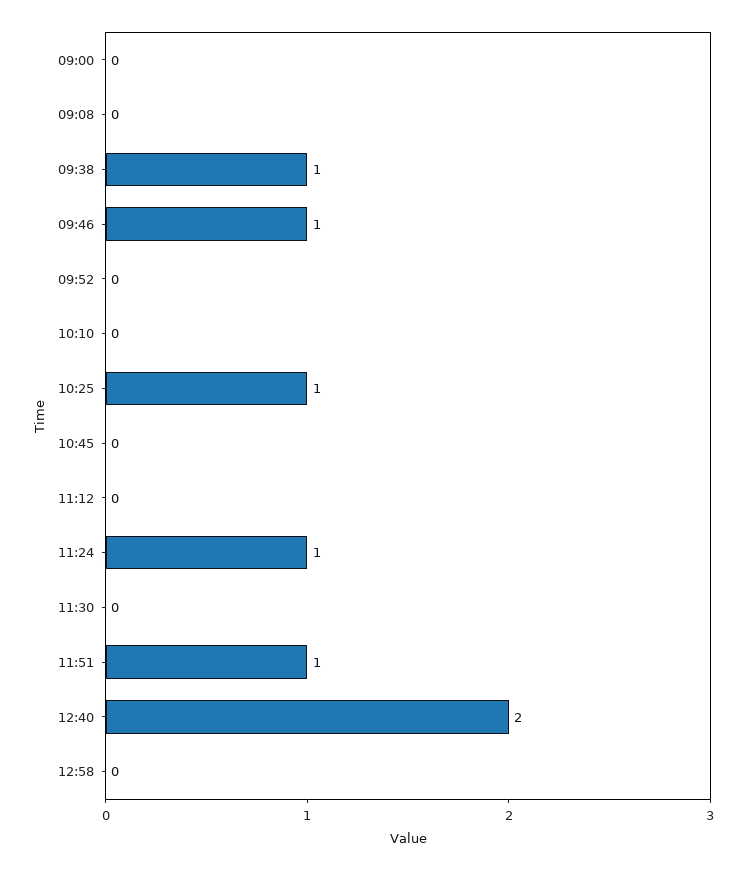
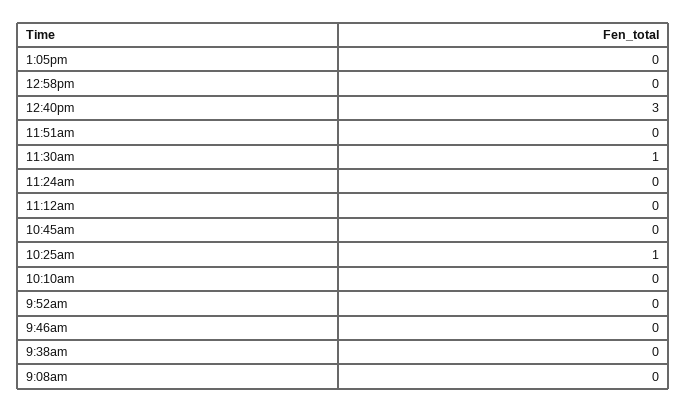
09:00: 0 -> none
09:38: 1 -> 0
09:46: 1 -> 0
11:24: 1 -> 0
11:30: 0 -> 1
11:51: 1 -> 0
12:40: 2 -> 3
1:05pm: none -> 0

